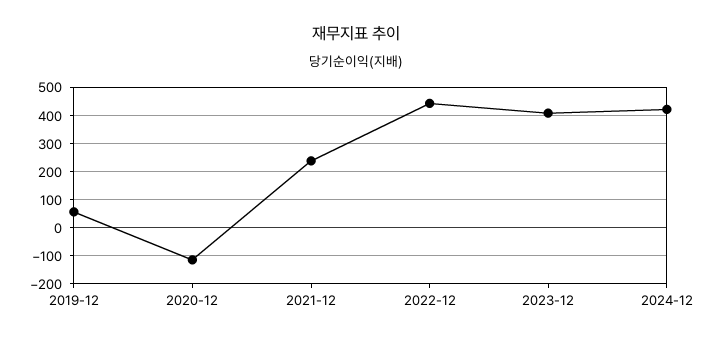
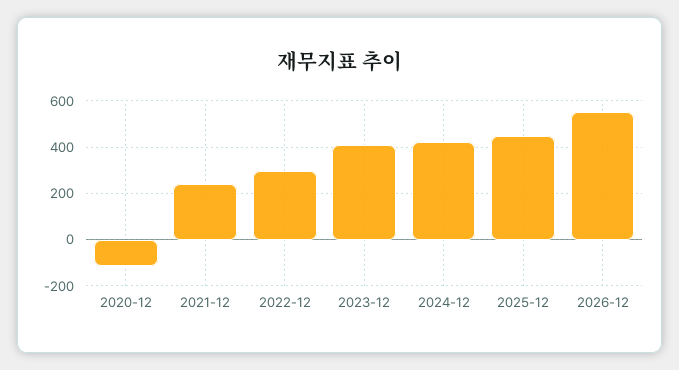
2019-12: 50 -> none
2022-12: 450 -> 300
2025-12: none -> 450
2026-12: none -> 550

